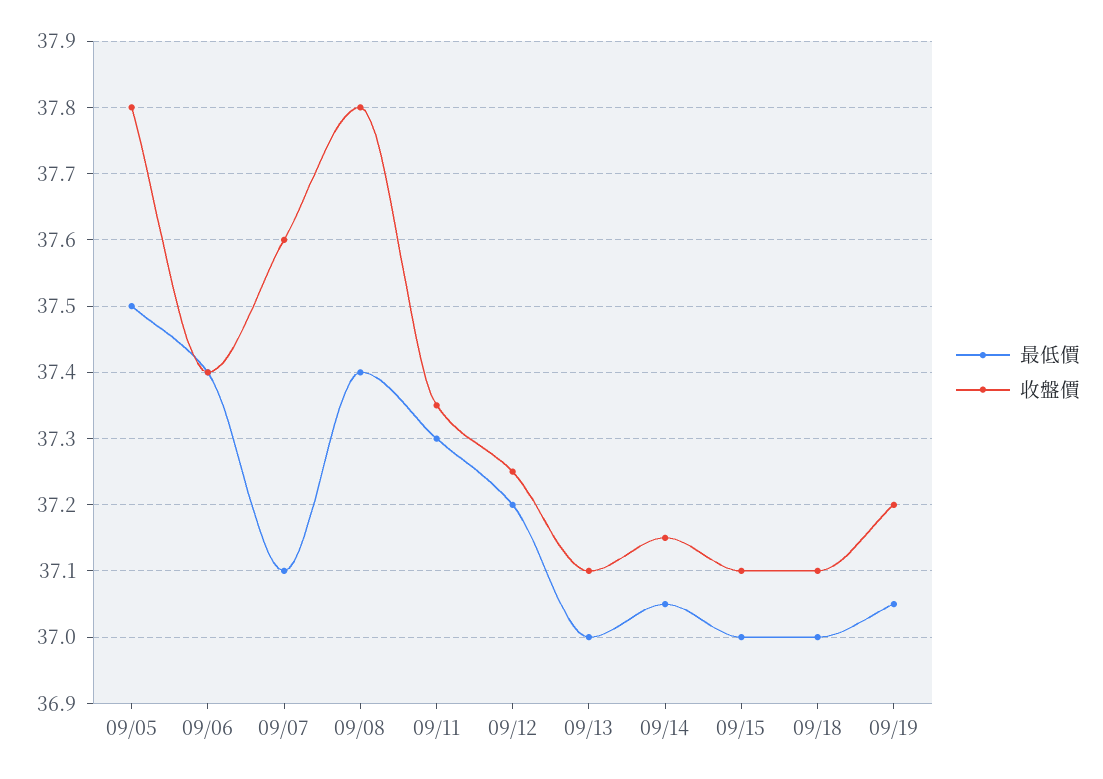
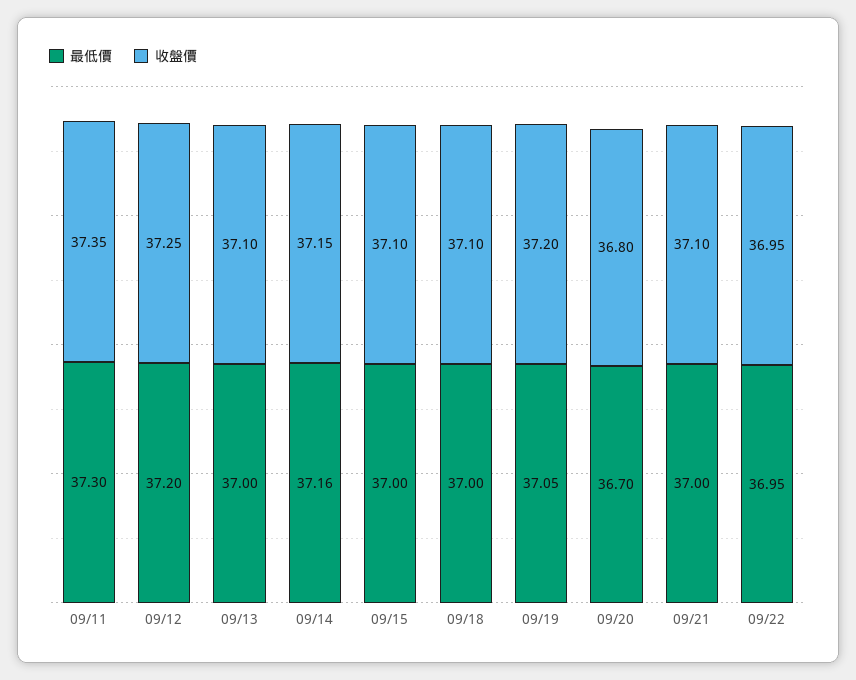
最低價, 09/05: 37.5 -> none
收盤價, 09/05: 37.8 -> none
最低價, 09/06: 37.4 -> none
收盤價, 09/06: 37.4 -> none
最低價, 09/07: 37.1 -> none
收盤價, 09/07: 37.6 -> none
最低價, 09/08: 37.4 -> none
收盤價, 09/08: 37.8 -> none
最低價, 09/14: 37.05 -> 37.16
最低價, 09/20: none -> 36.7
收盤價, 09/20: none -> 36.8
最低價, 09/21: none -> 37
收盤價, 09/21: none -> 37.1
最低價, 09/22: none -> 36.95
收盤價, 09/22: none -> 36.95

